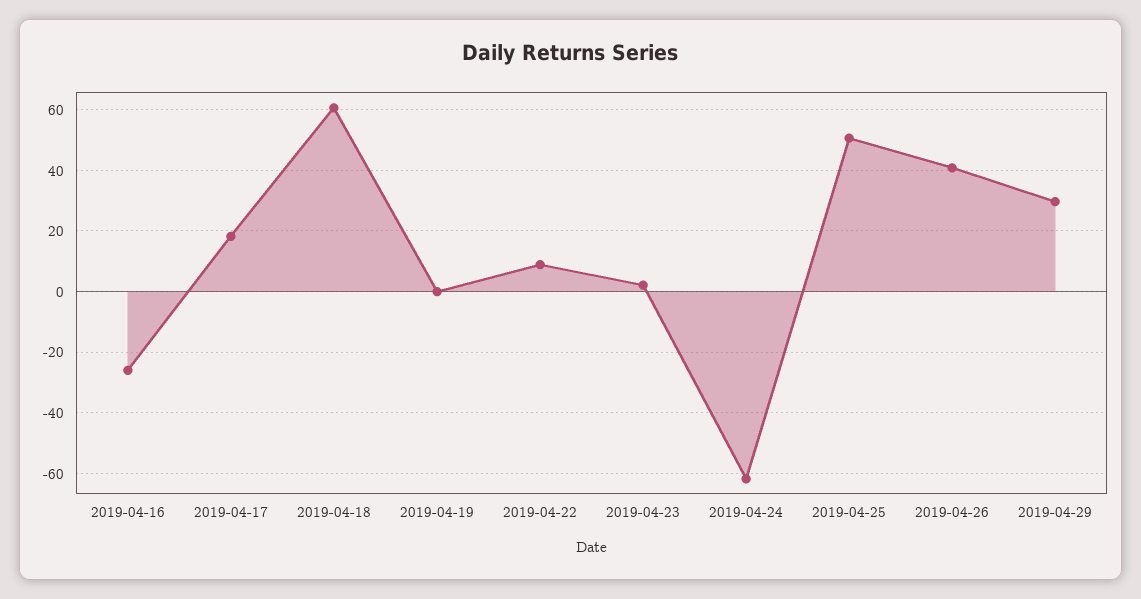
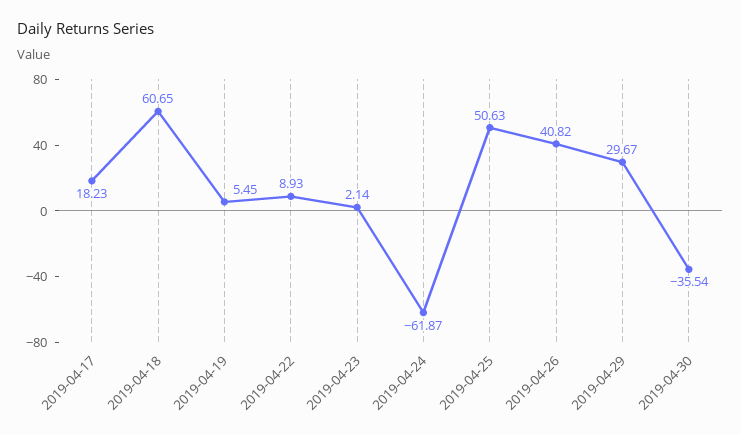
2019-04-16: -26 -> none
2019-04-19: 0 -> 5.45
2019-04-30: none -> -35.54

